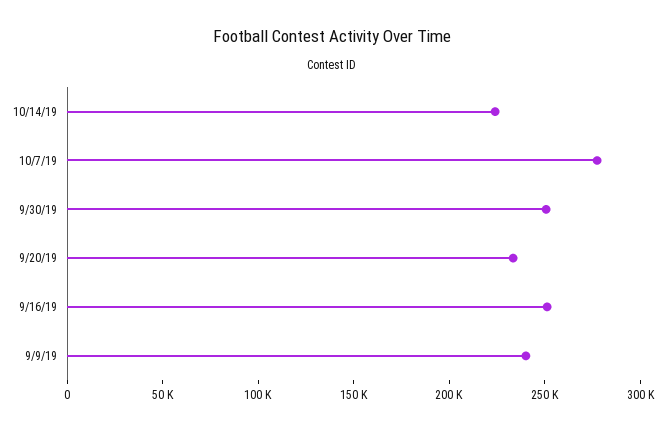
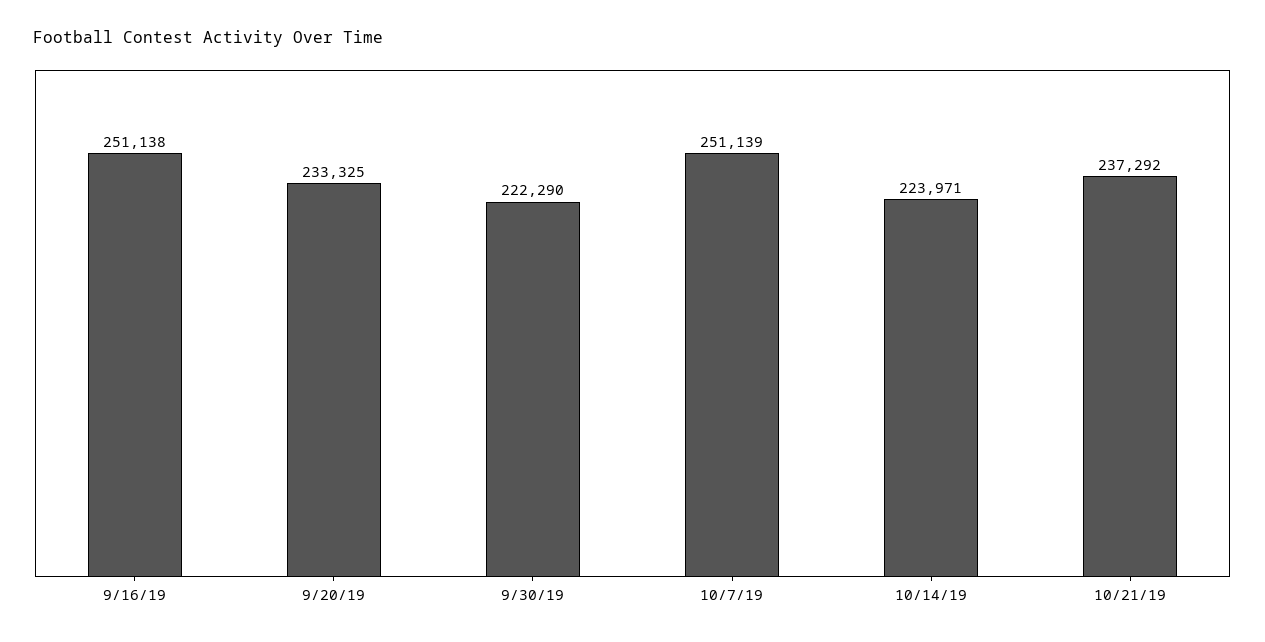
10/7/19: 280000 -> 251139
9/30/19: 250000 -> 222290
9/9/19: 240000 -> none
10/21/19: none -> 237292

